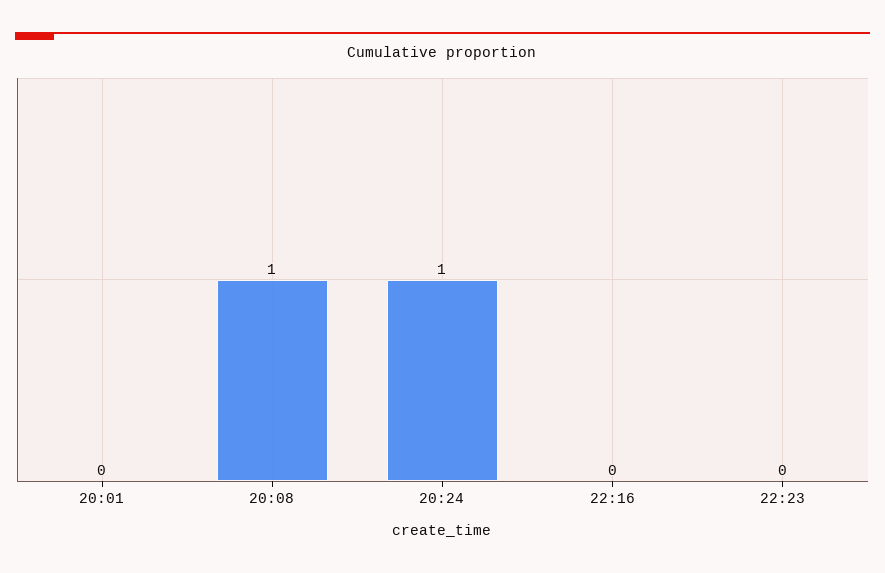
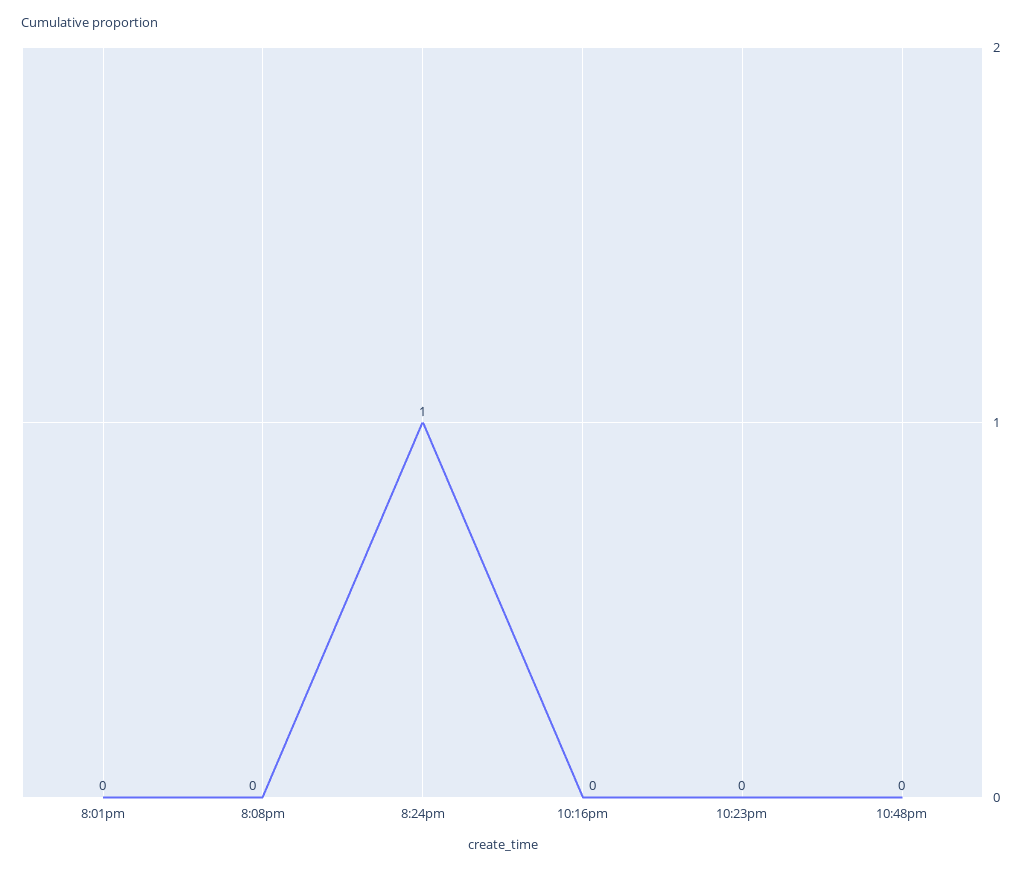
20:08: 1 -> 0
10:48pm: none -> 0

